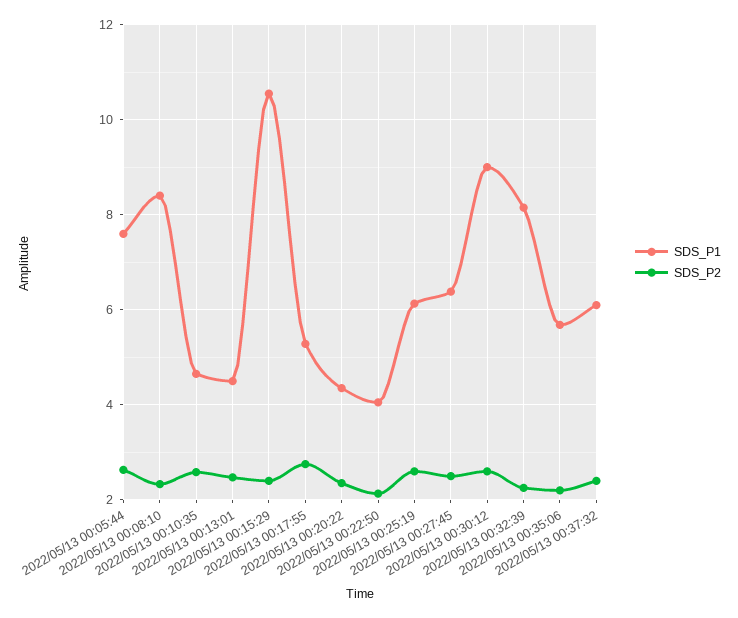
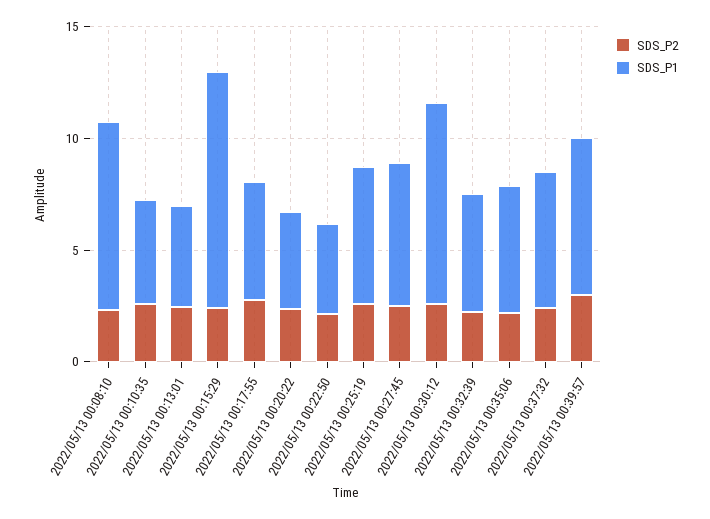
SDS_P1, 2022/05/13 00:05:44: 7.6 -> none
SDS_P2, 2022/05/13 00:05:44: 2.6 -> none
SDS_P1, 2022/05/13 00:32:39: 8.2 -> 5
SDS_P2, 2022/05/13 00:39:57: none -> 3
SDS_P1, 2022/05/13 00:39:57: none -> 7

